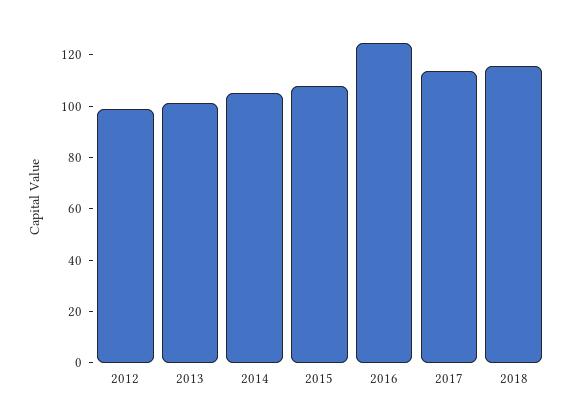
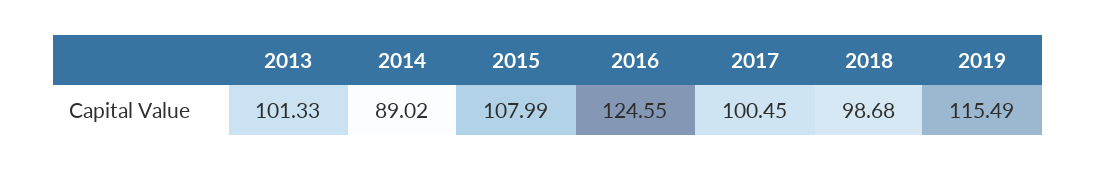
2012: 100 -> none
2014: 105 -> 89.02
2017: 115 -> 100.45
2018: 115 -> 98.68
2019: none -> 115.49

